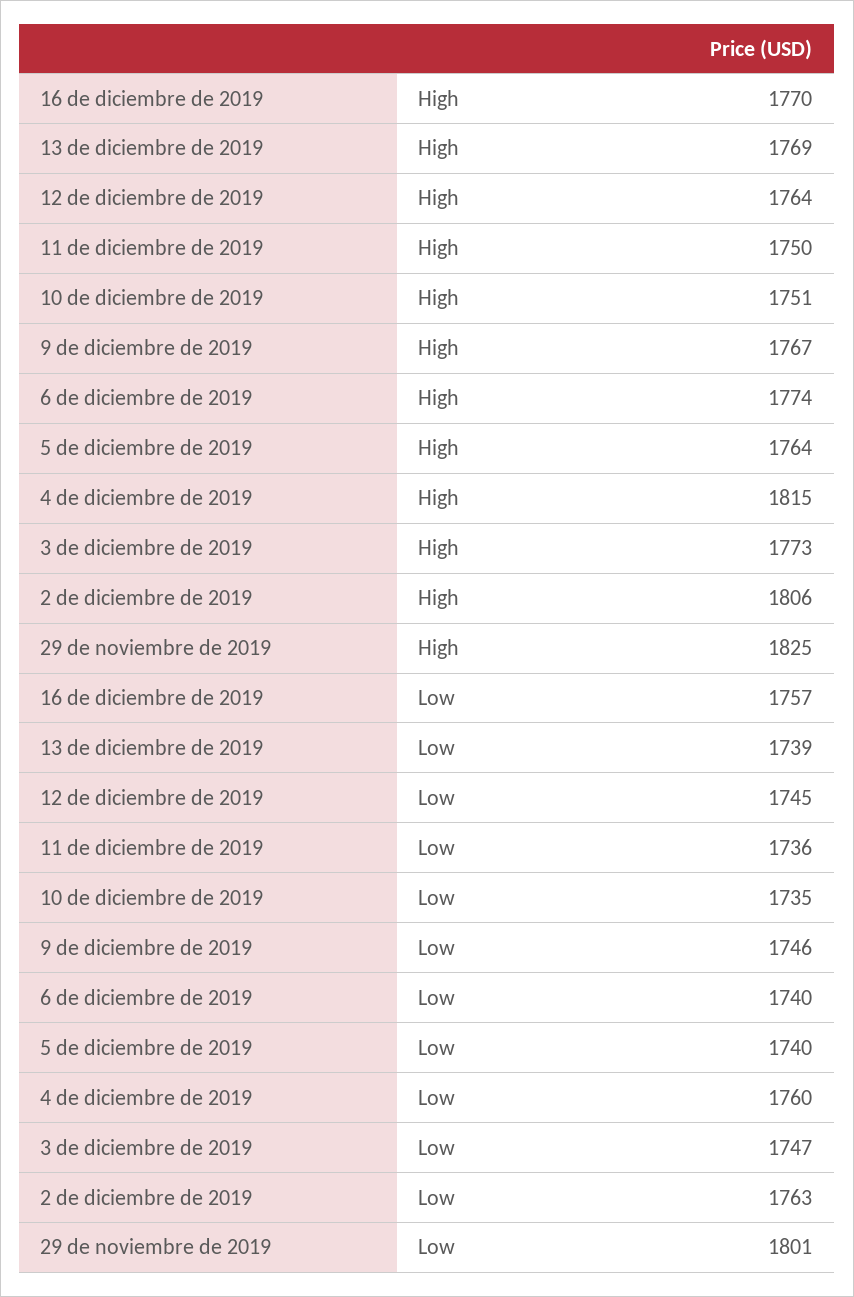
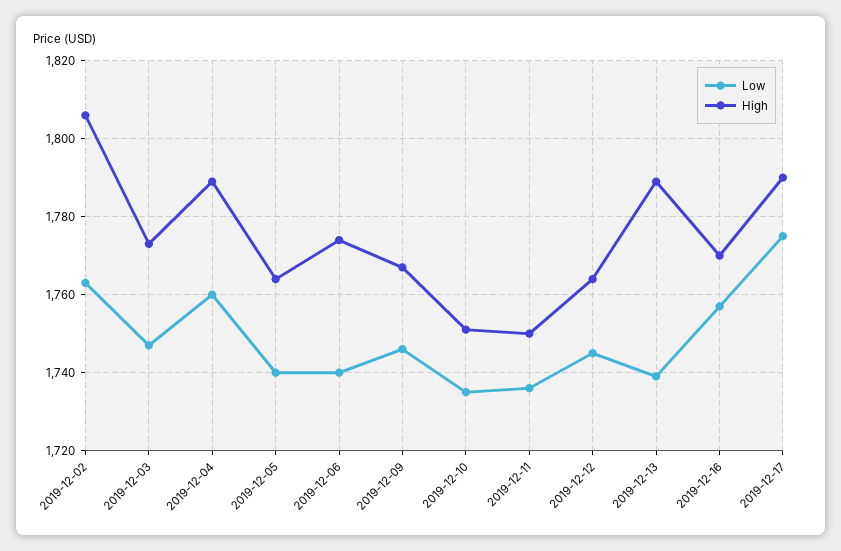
High, 13 de diciembre de 2019: 1769 -> 1790
High, 4 de diciembre de 2019: 1815 -> 1790
High, 29 de noviembre de 2019: 1825 -> none
Low, 29 de noviembre de 2019: 1801 -> none
Low, 2019-12-17: none -> 1775
High, 2019-12-17: none -> 1790

